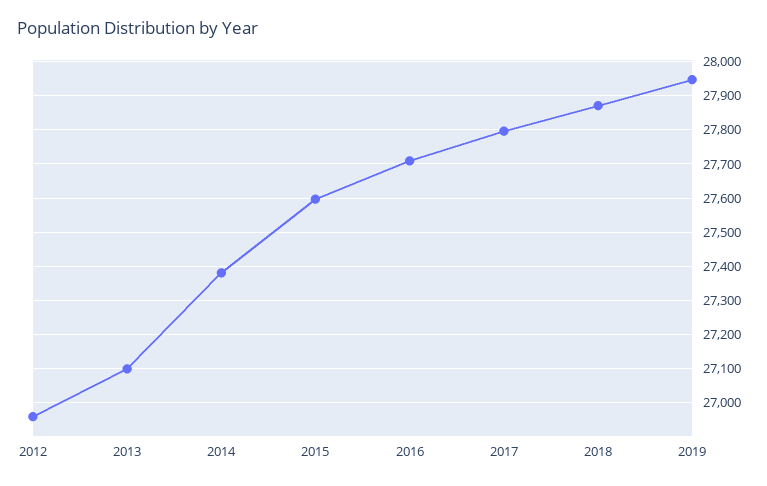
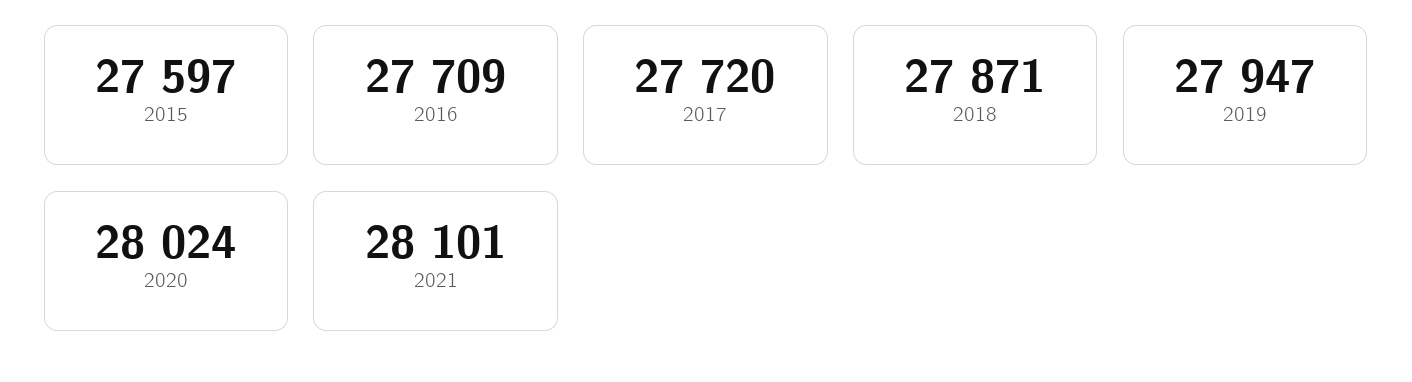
2012: 26960 -> none
2013: 27100 -> none
2014: 27380 -> none
2017: 27800 -> 27720
2020: none -> 28024
2021: none -> 28101

